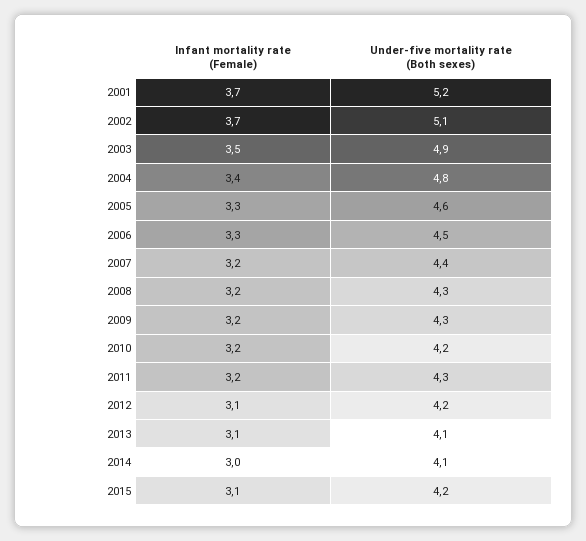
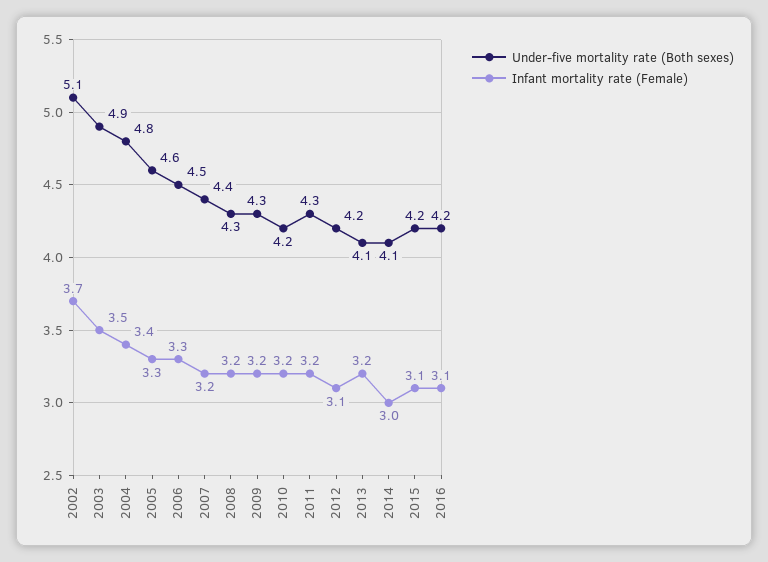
Infant mortality rate (Female), 2001: 3.7 -> none
Under-five mortality rate (Both sexes), 2001: 5.2 -> none
Infant mortality rate (Female), 2013: 3.1 -> 3.2
Under-five mortality rate (Both sexes), 2016: none -> 4.2
Infant mortality rate (Female), 2016: none -> 3.1

